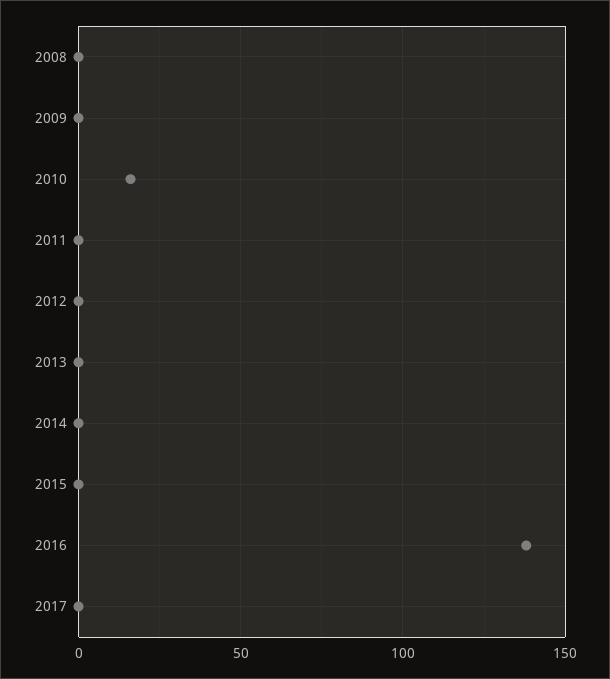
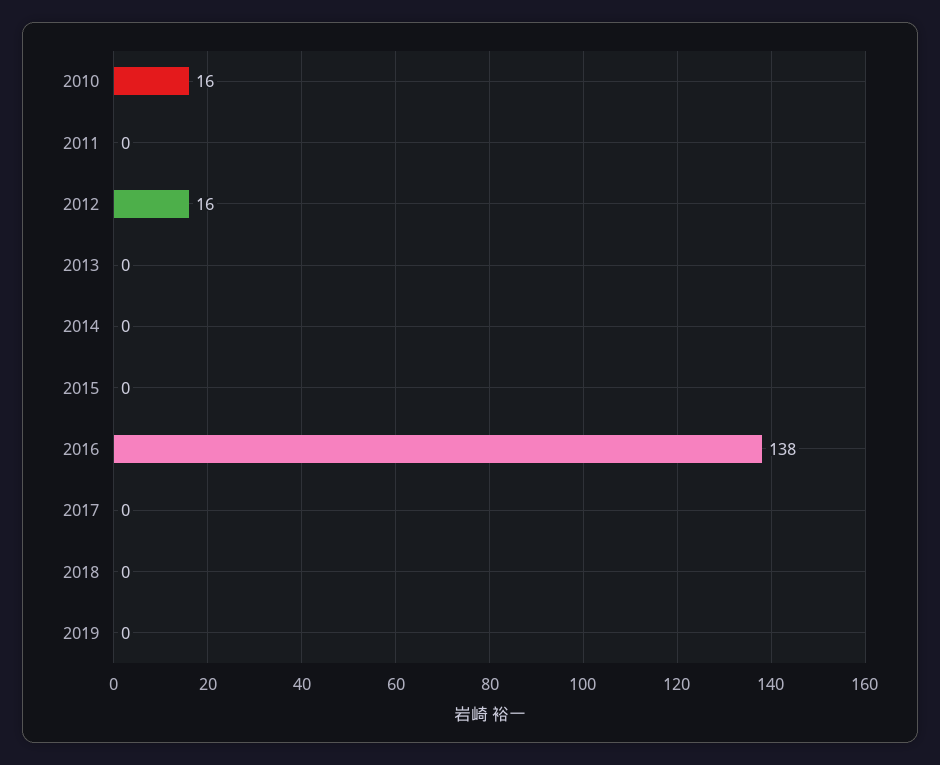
2008: 0 -> none
2009: 0 -> none
2012: 0 -> 16
2018: none -> 0
2019: none -> 0

